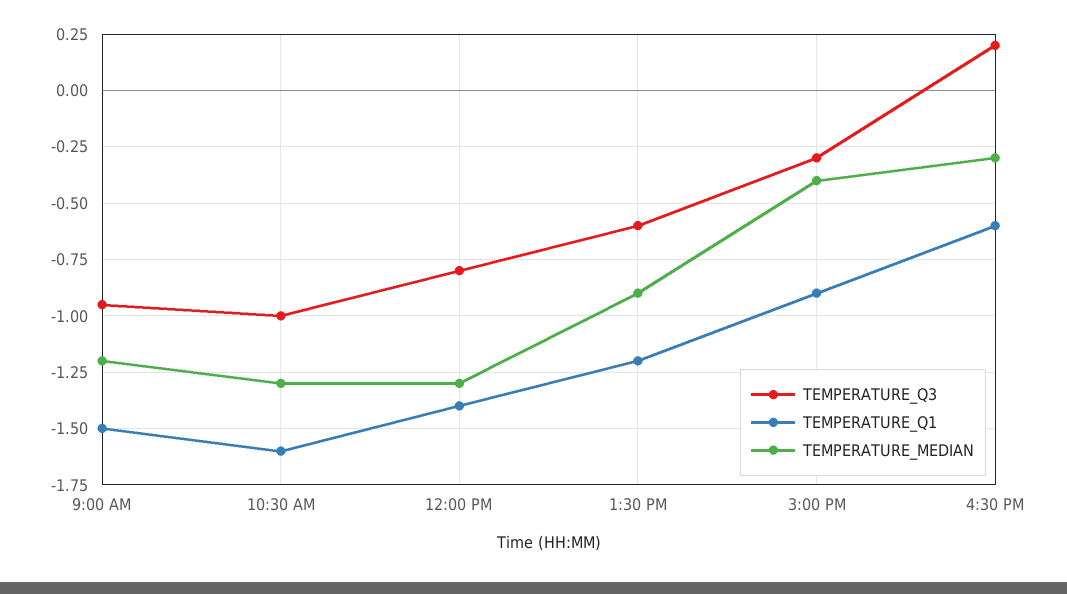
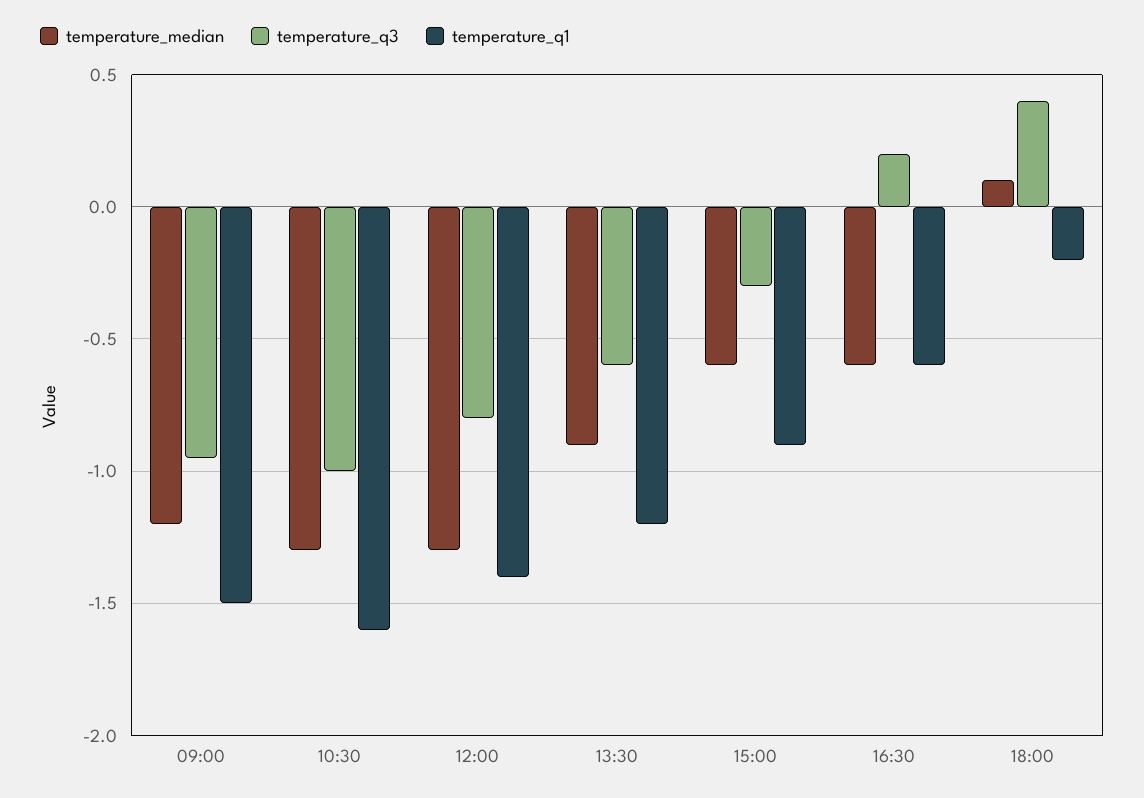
TEMPERATURE_MEDIAN, 3:00 PM: -0.4 -> -0.6
TEMPERATURE_MEDIAN, 4:30 PM: -0.3 -> -0.6
TEMPERATURE_MEDIAN, 18:00: none -> 0.1
TEMPERATURE_Q3, 18:00: none -> 0.4
TEMPERATURE_Q1, 18:00: none -> -0.2

